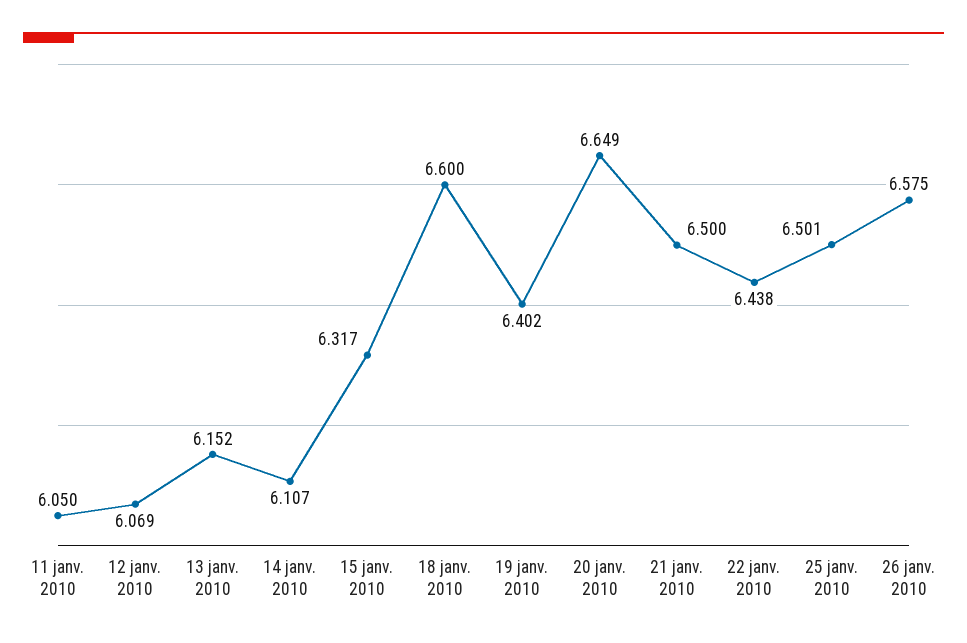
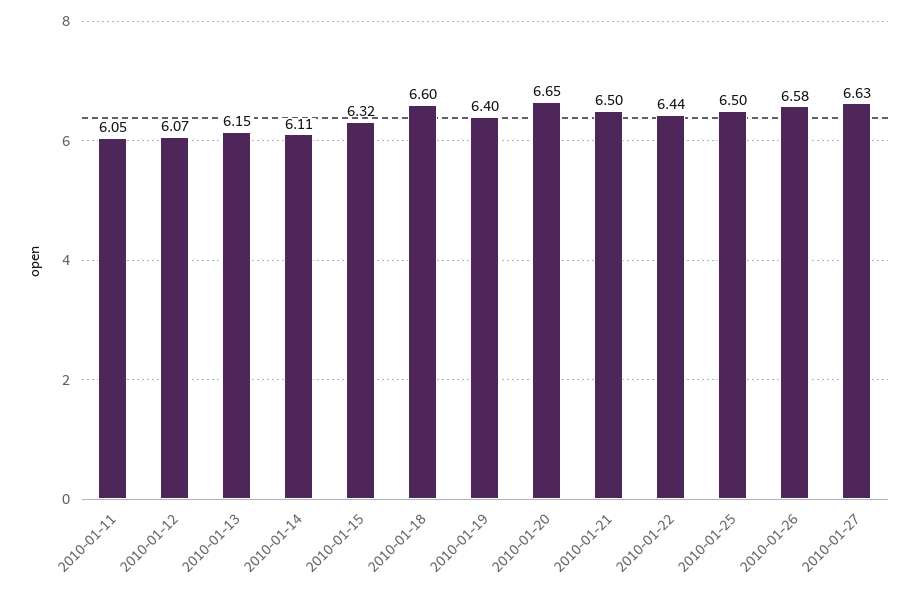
2010-01-27: none -> 6.63

